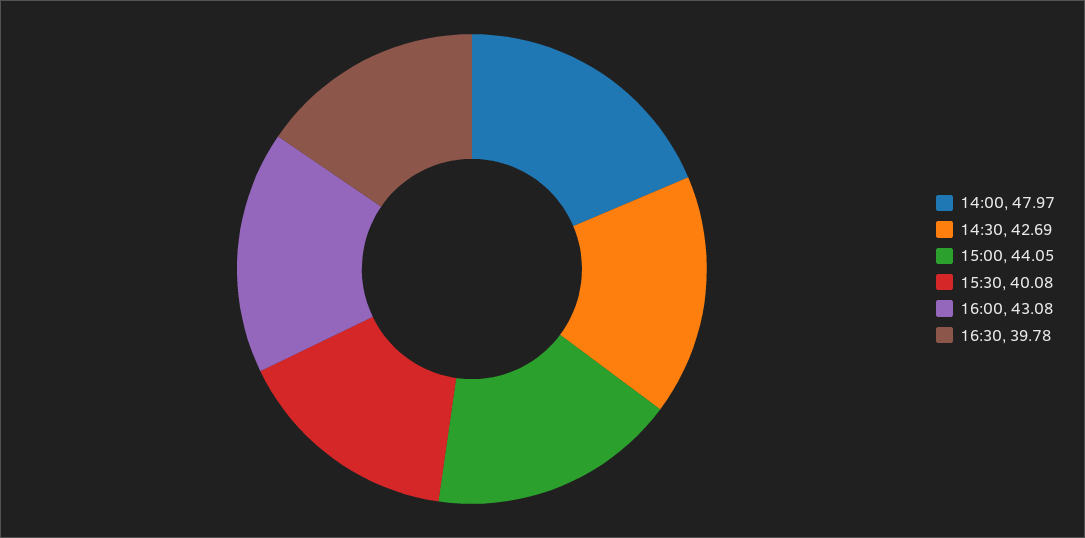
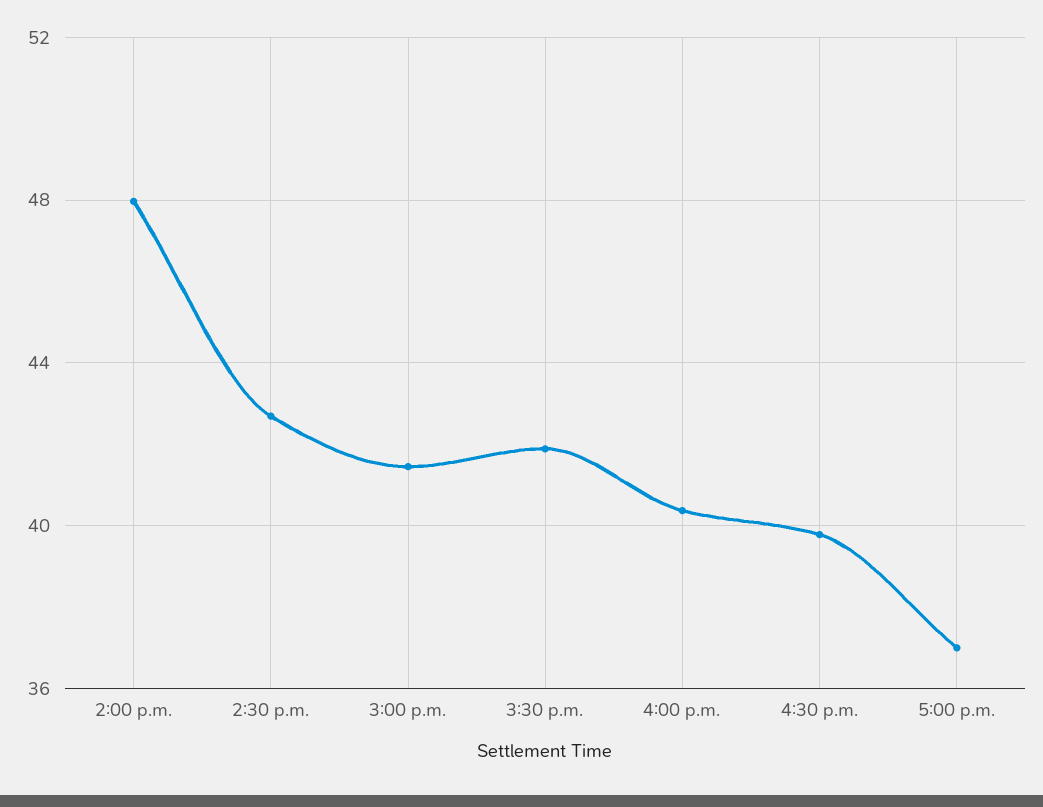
15:00: 44.05 -> 41.5
15:30: 40.08 -> 42
16:00: 43.08 -> 40.5
5:00 p.m.: none -> 37

